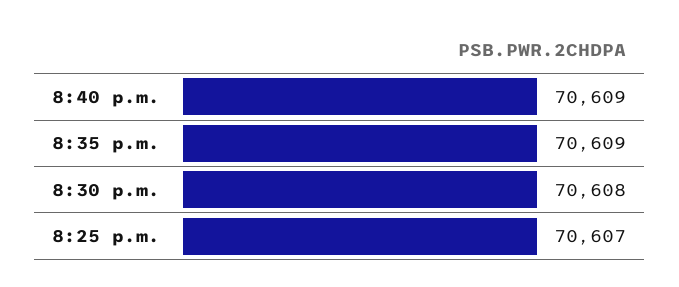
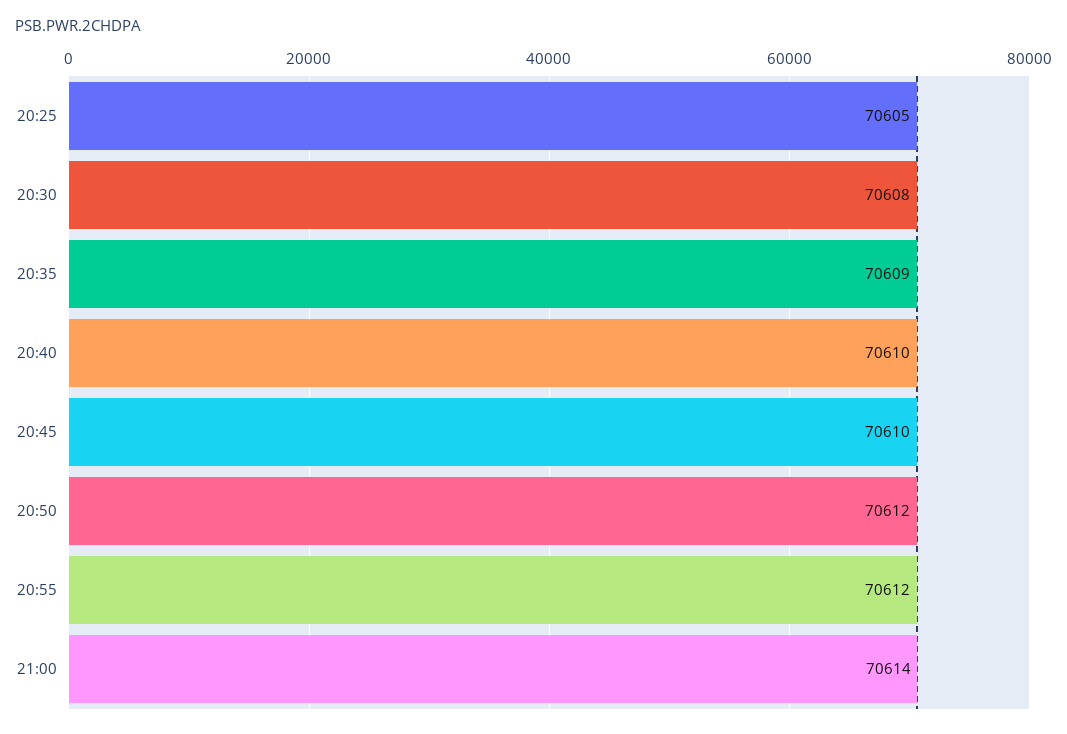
8:40 p.m.: 70609 -> 70610
8:25 p.m.: 70607 -> 70605
20:45: none -> 70610
20:50: none -> 70612
20:55: none -> 70612
21:00: none -> 70614

